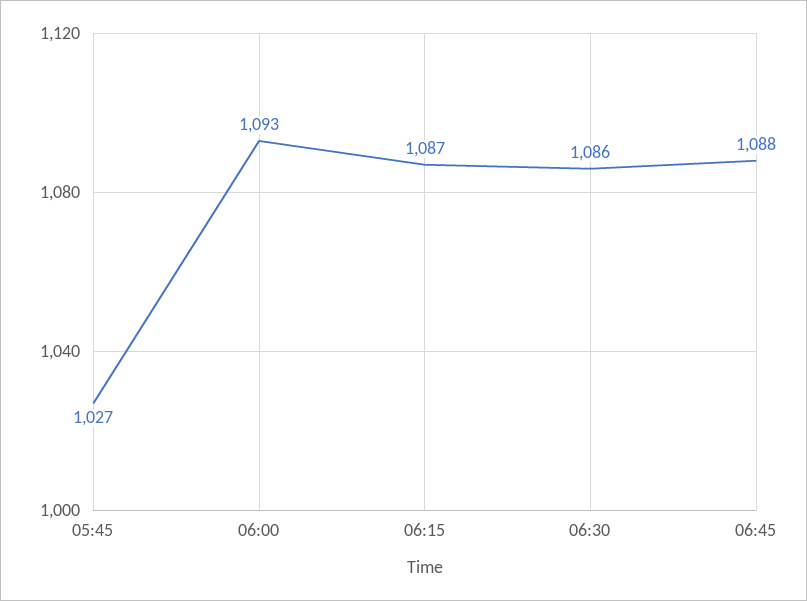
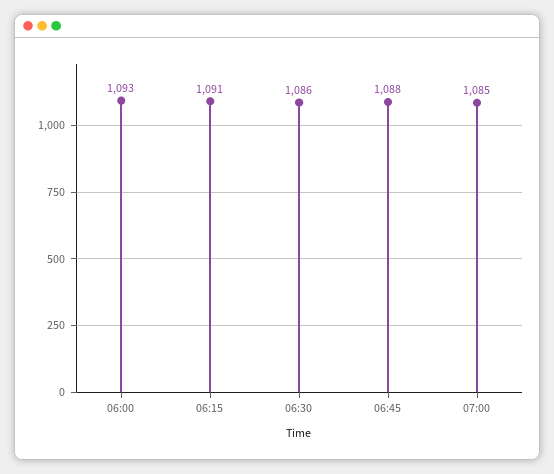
05:45: 1027 -> none
06:15: 1087 -> 1091
07:00: none -> 1085

